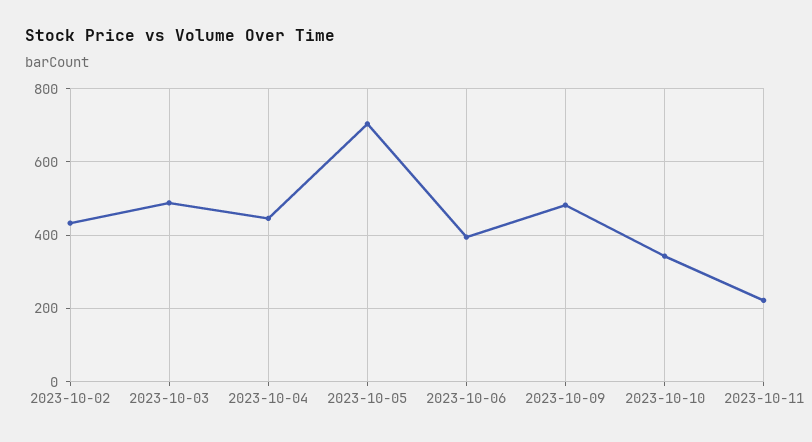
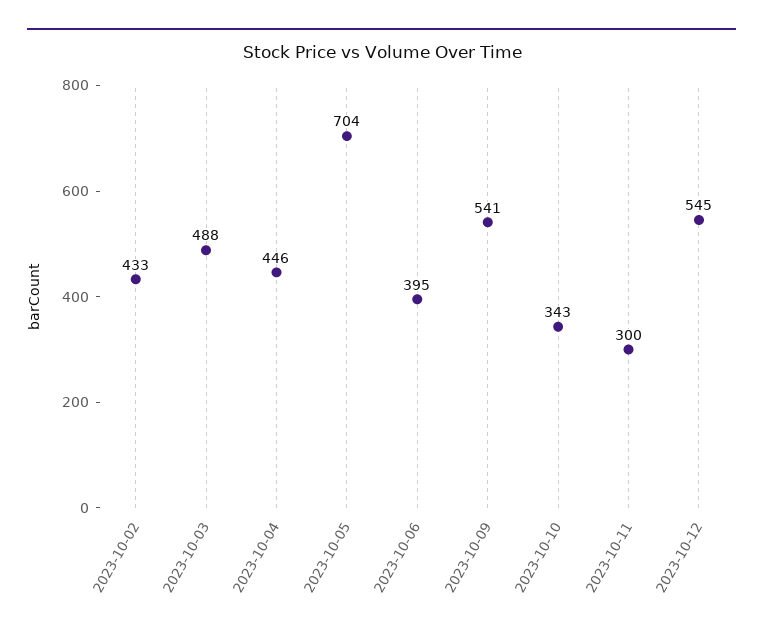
2023-10-09: 480 -> 541
2023-10-11: 220 -> 300
2023-10-12: none -> 545

